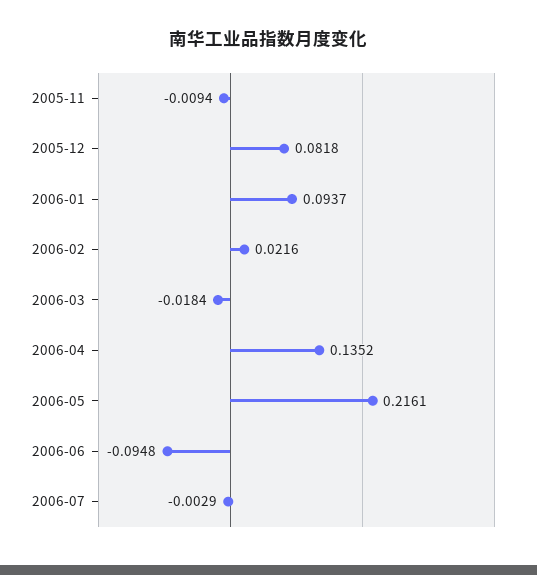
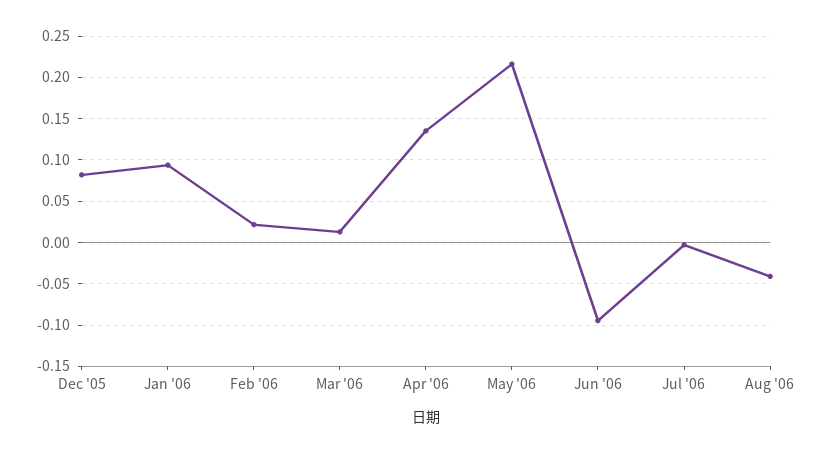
2005-11: -0.0094 -> none
2006-03: -0.0184 -> 0.01
Aug '06: none -> -0.04

